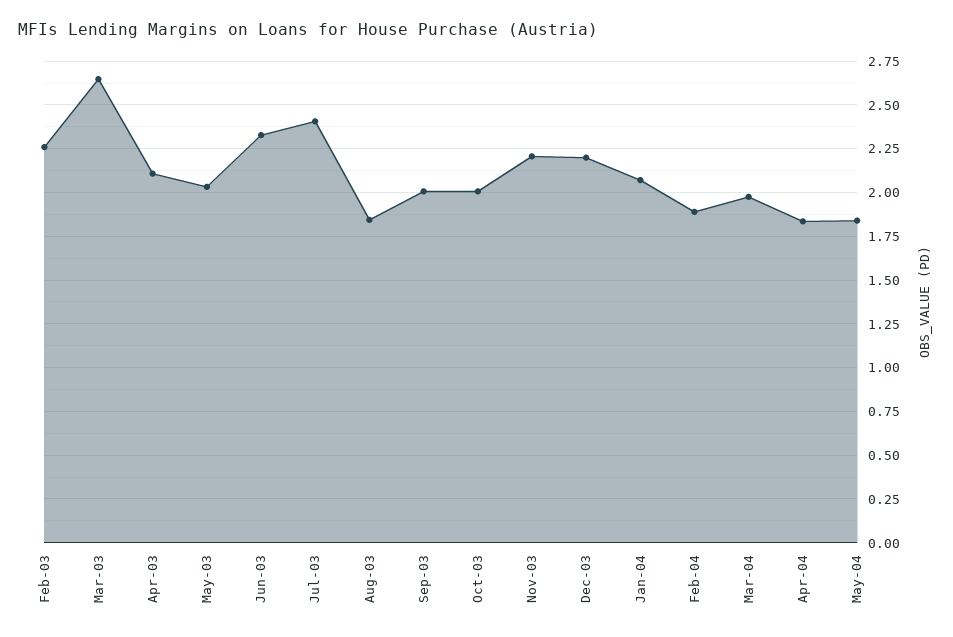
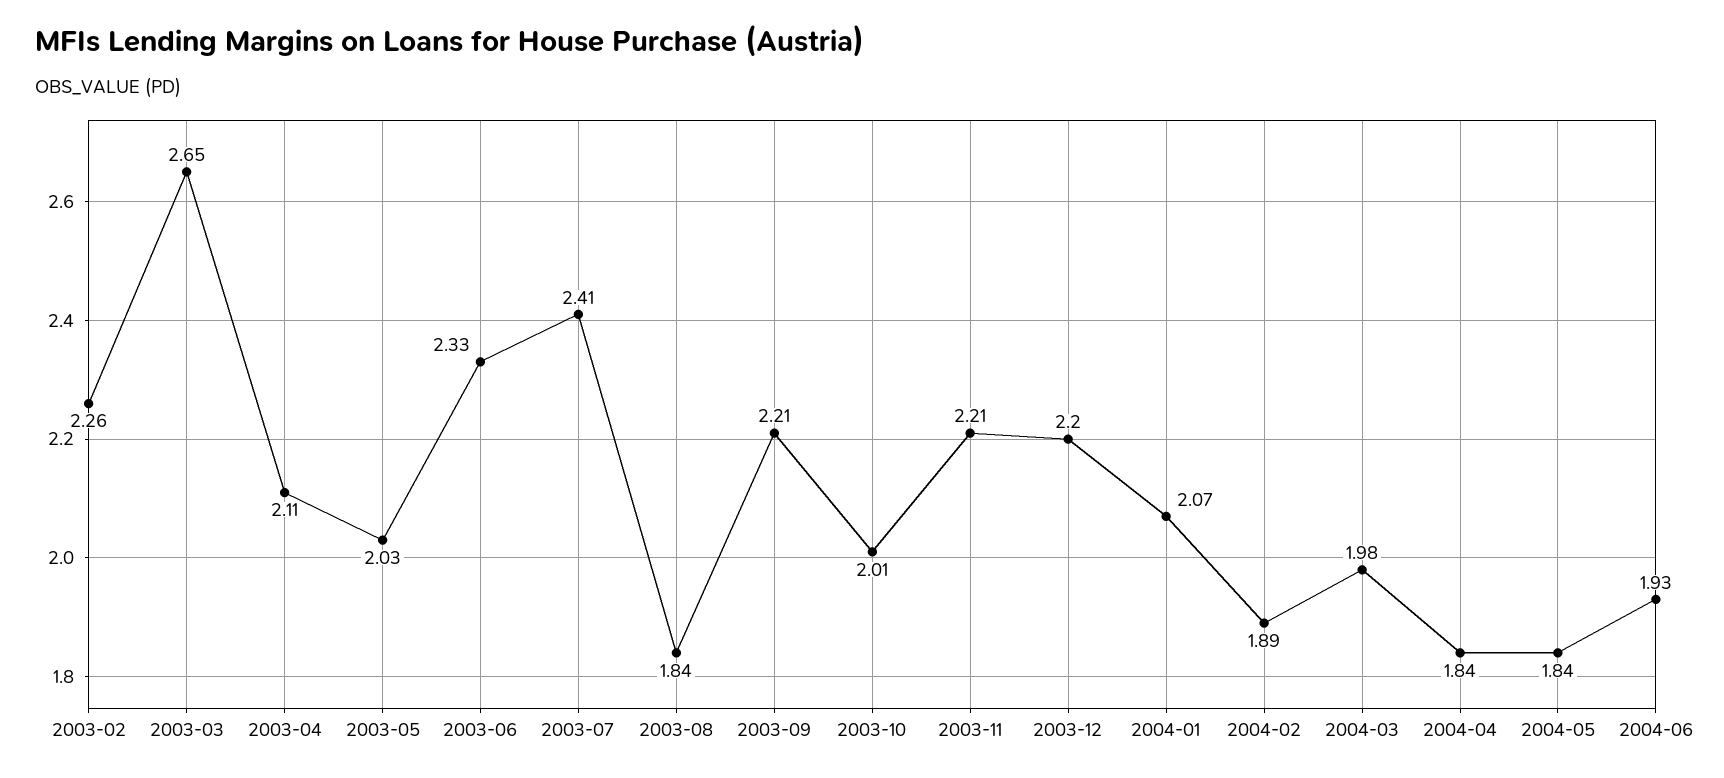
Sep-03: 2 -> 2.21
2004-06: none -> 1.93

